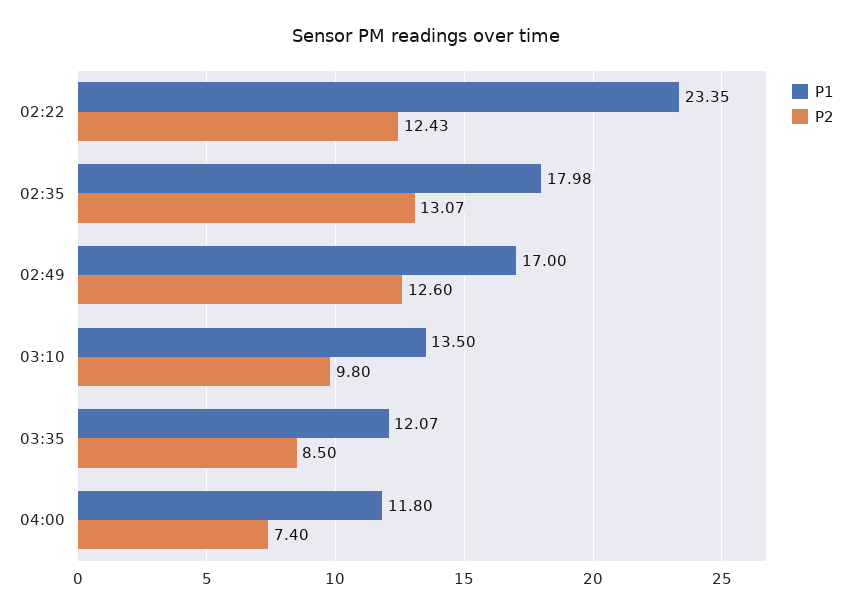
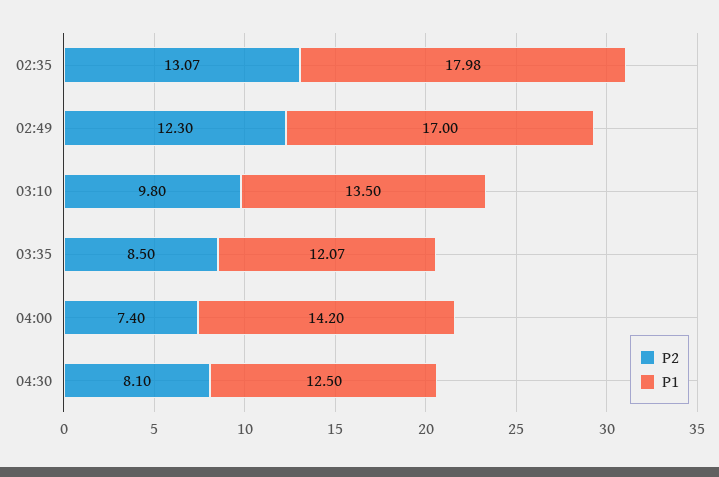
P1, 02:22: 23.35 -> none
P2, 02:22: 12.43 -> none
P2, 02:49: 12.6 -> 12.3
P1, 04:00: 11.8 -> 14.2
P2, 04:30: none -> 8.1
P1, 04:30: none -> 12.5

